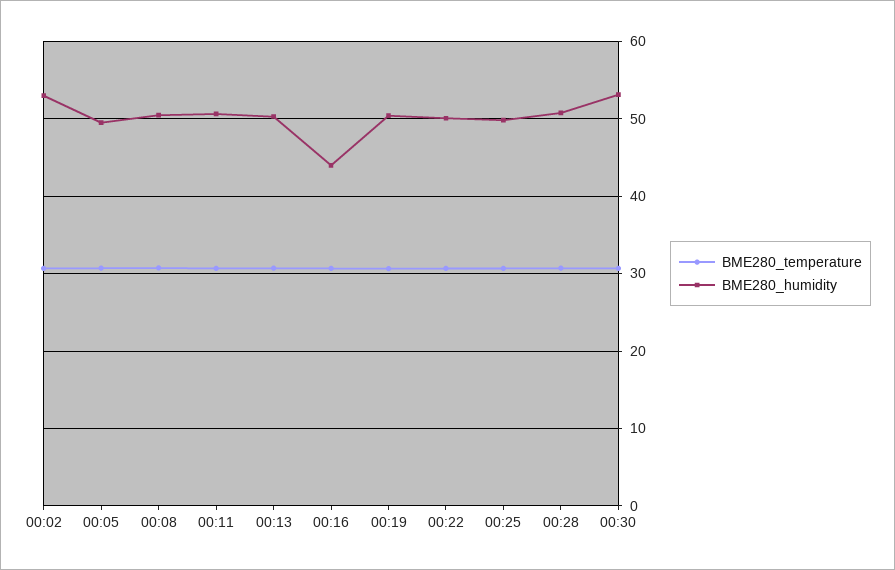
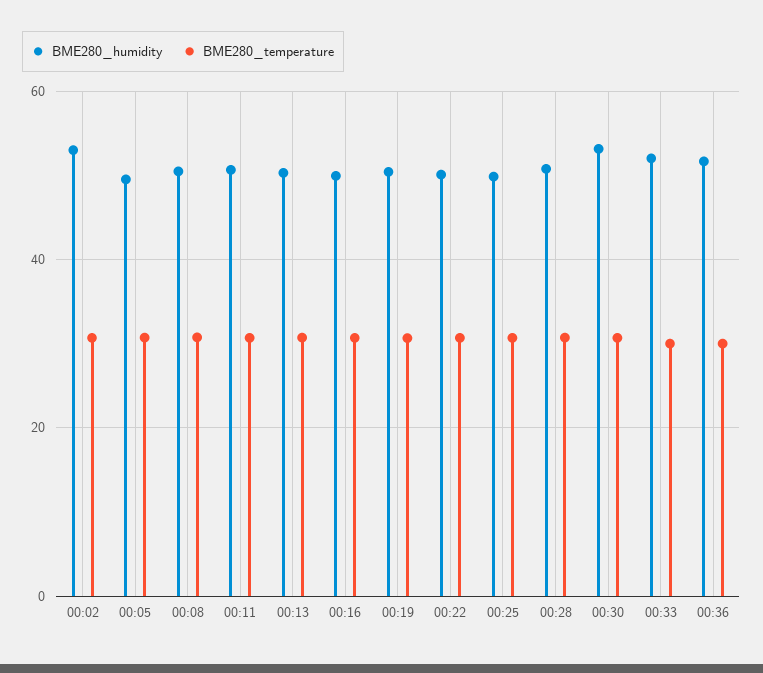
BME280_humidity, 00:16: 44 -> 50
BME280_humidity, 00:33: none -> 52
BME280_temperature, 00:33: none -> 30
BME280_humidity, 00:36: none -> 52
BME280_temperature, 00:36: none -> 30

